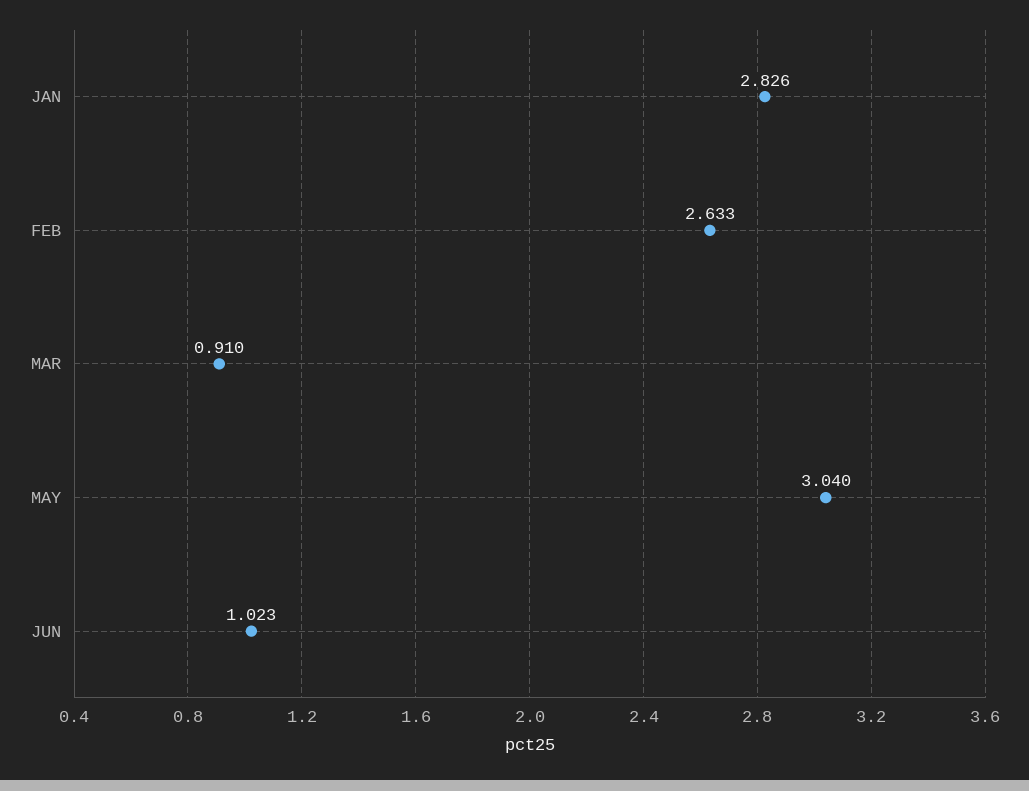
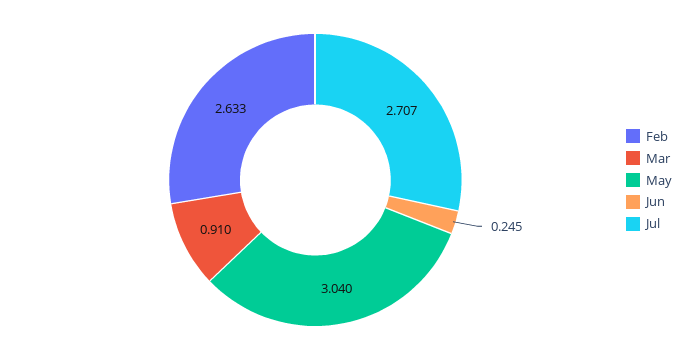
JAN: 2.826 -> none
JUN: 1.023 -> 0.245
Jul: none -> 2.707

